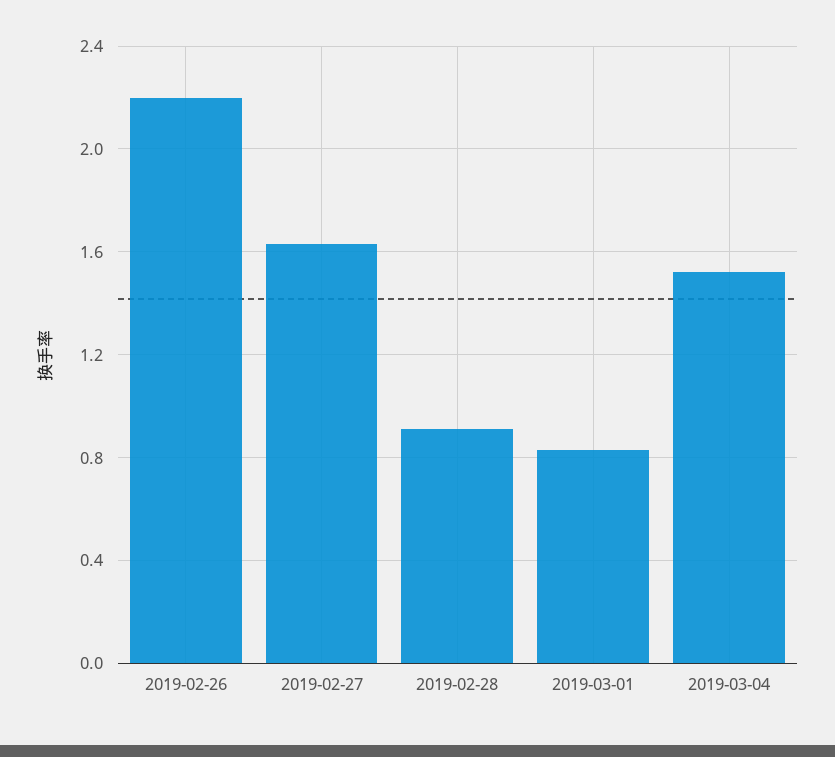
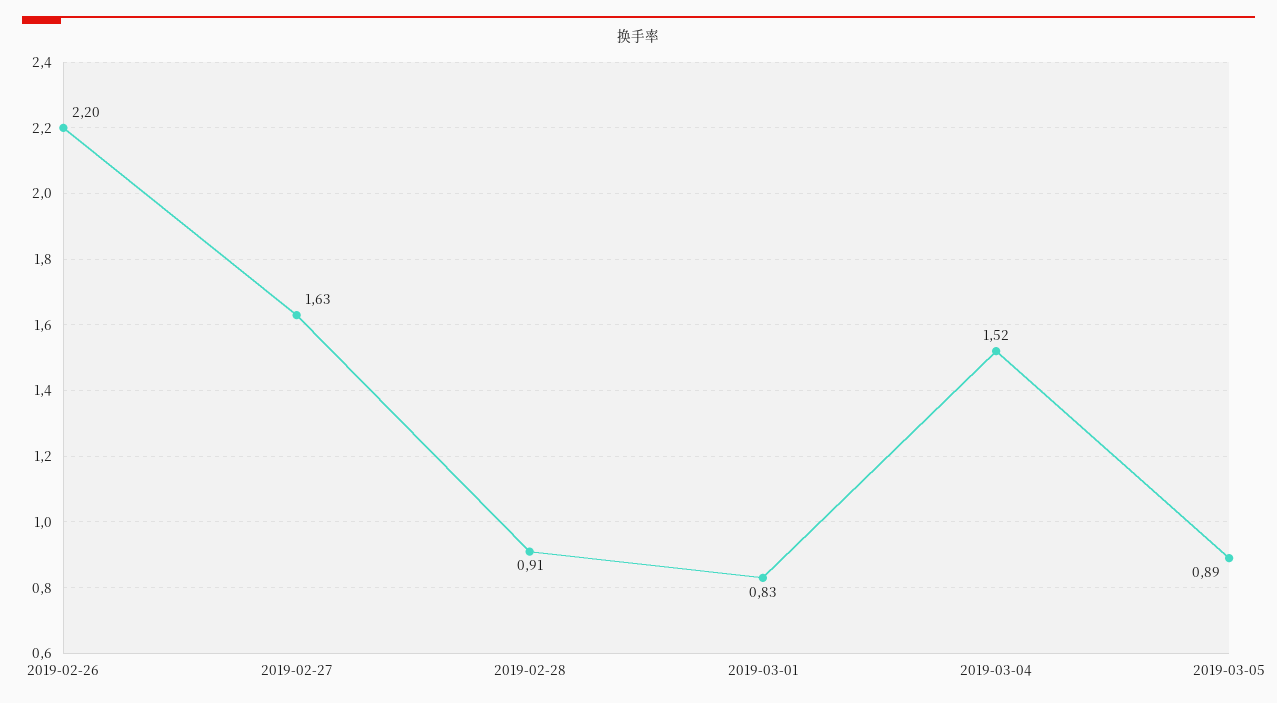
2019-03-05: none -> 0.89

